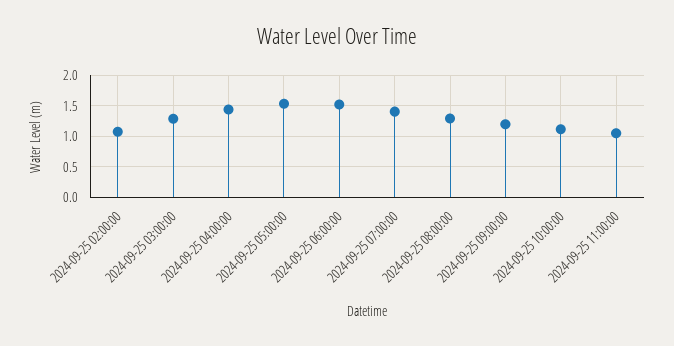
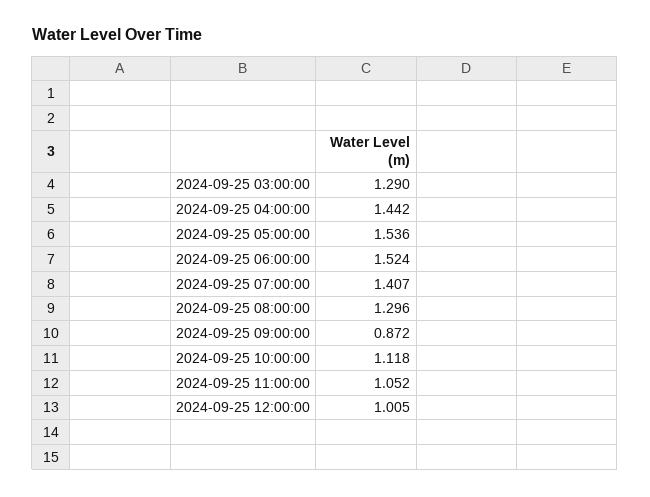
2024-09-25 02:00:00: 1.1 -> none
2024-09-25 09:00:00: 1.2 -> 0.872
2024-09-25 12:00:00: none -> 1.005

